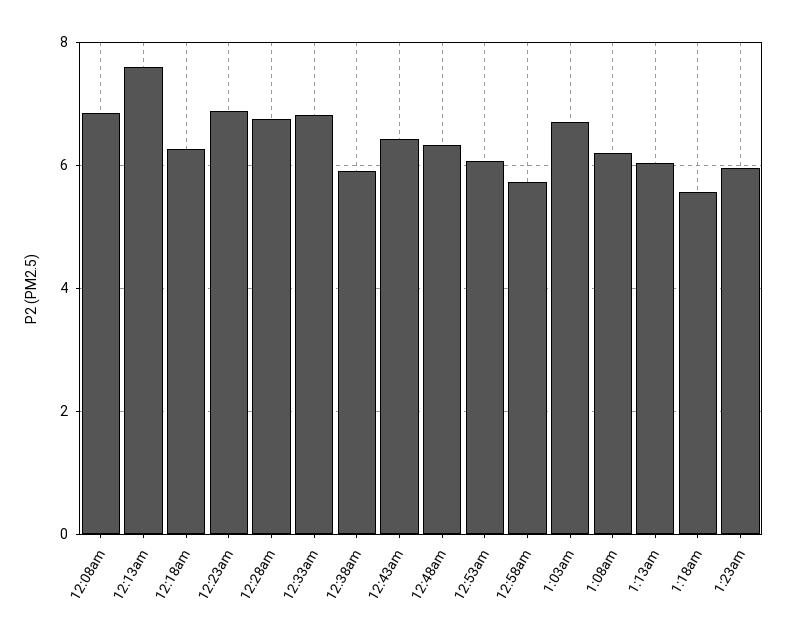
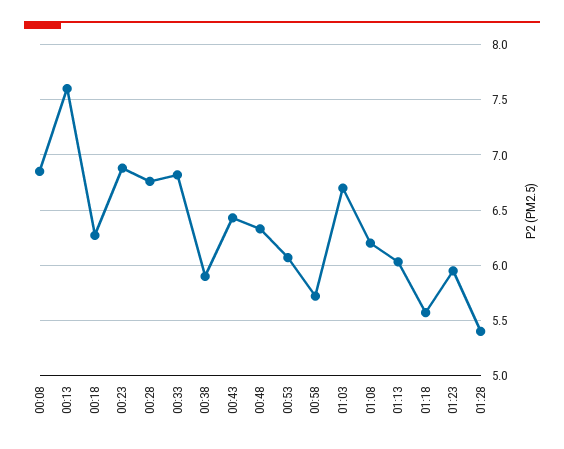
01:28: none -> 5.4

